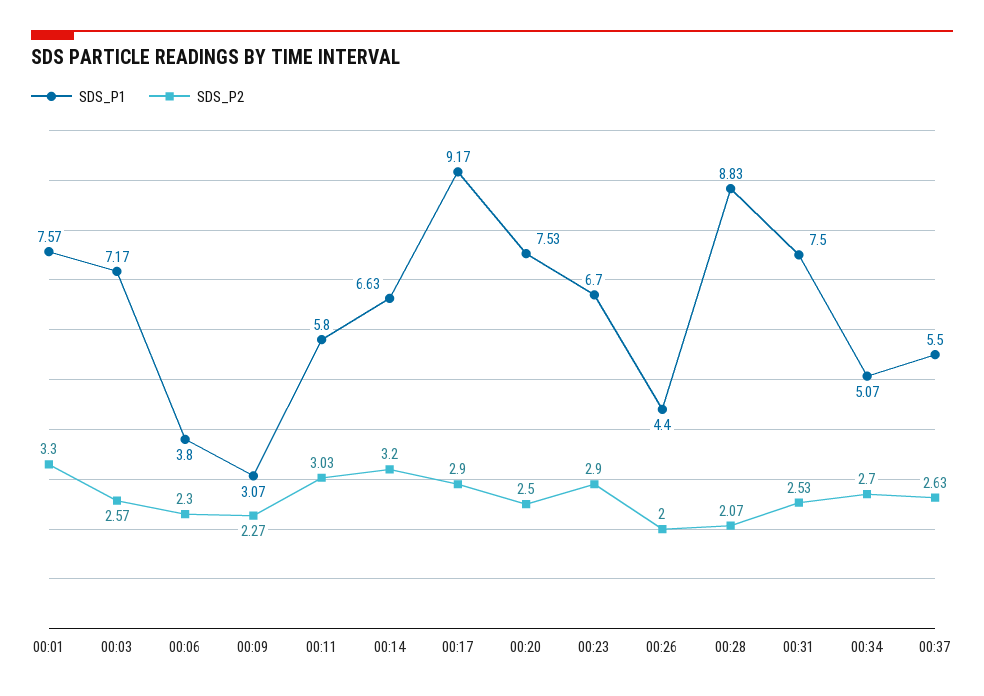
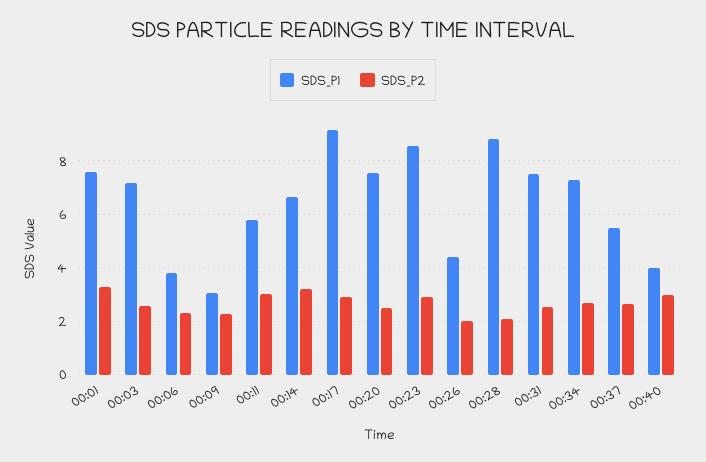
SDS_P1, 00:23: 6.7 -> 8.5
SDS_P1, 00:34: 5.07 -> 7.25
SDS_P1, 00:40: none -> 4
SDS_P2, 00:40: none -> 3

